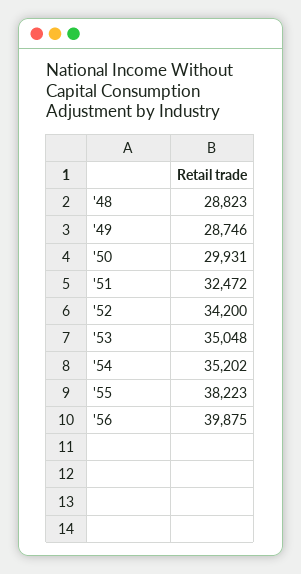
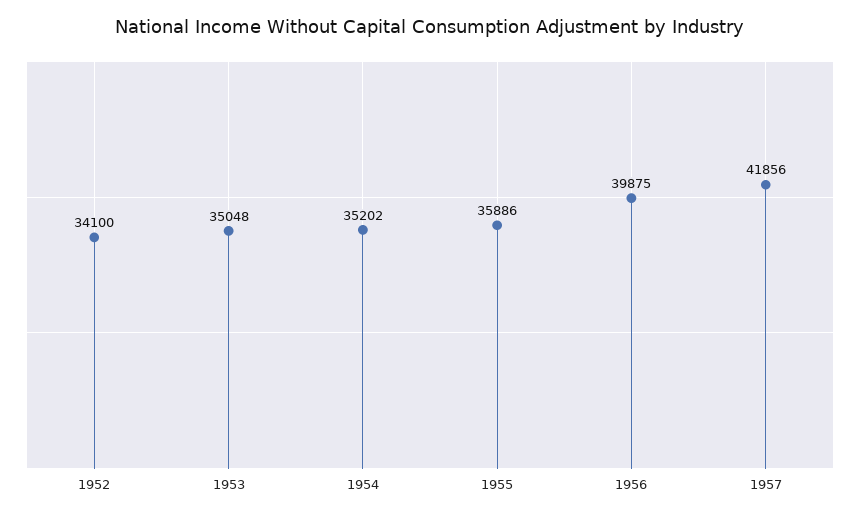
'48: 28823 -> none
'49: 28746 -> none
'50: 29931 -> none
'51: 32472 -> none
'52: 34200 -> 34100
'55: 38223 -> 35886
1957: none -> 41856

